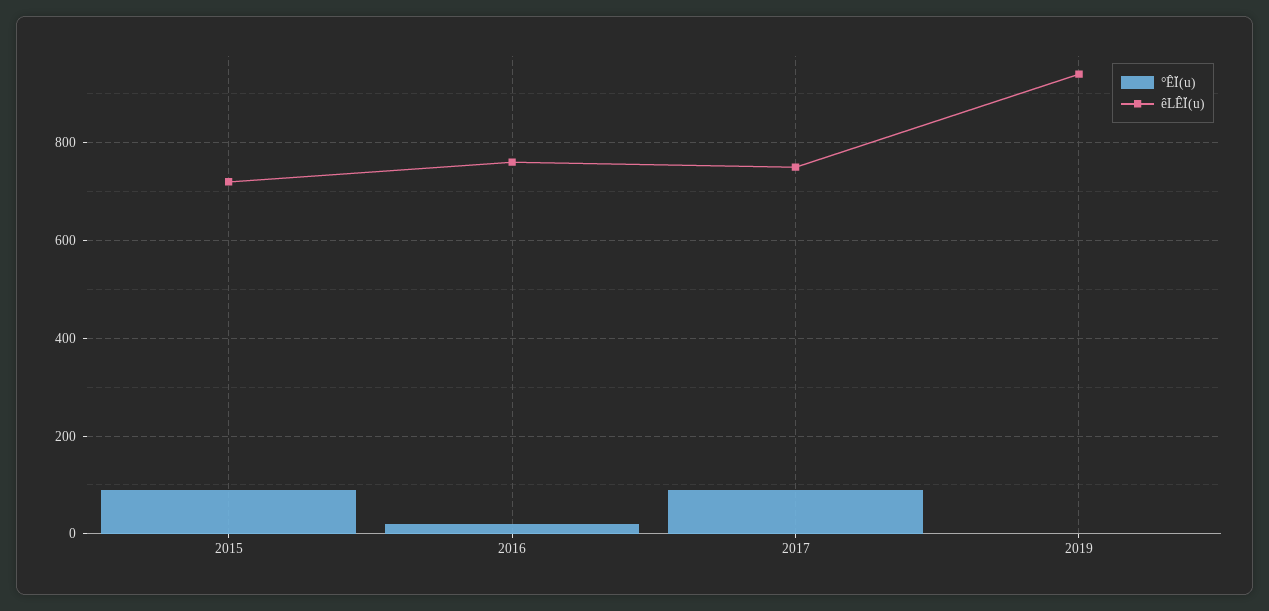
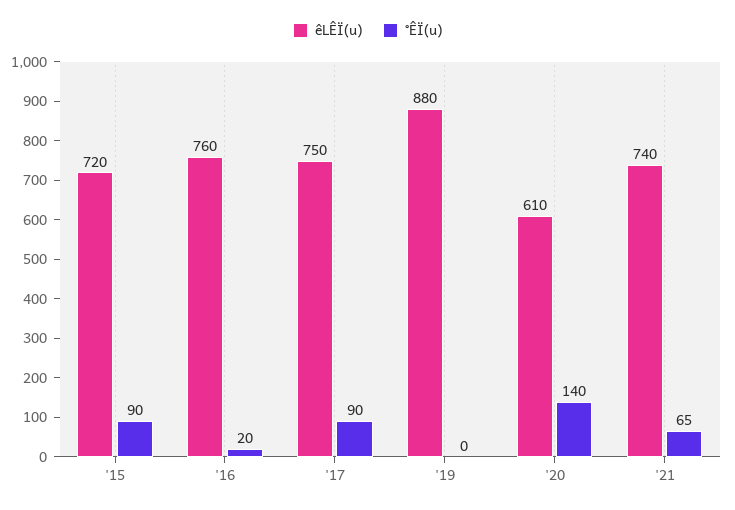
êLÊÏ(u), 2019: 940 -> 880
êLÊÏ(u), '20: none -> 610
°ÊÏ(u), '20: none -> 140
êLÊÏ(u), '21: none -> 740
°ÊÏ(u), '21: none -> 65

